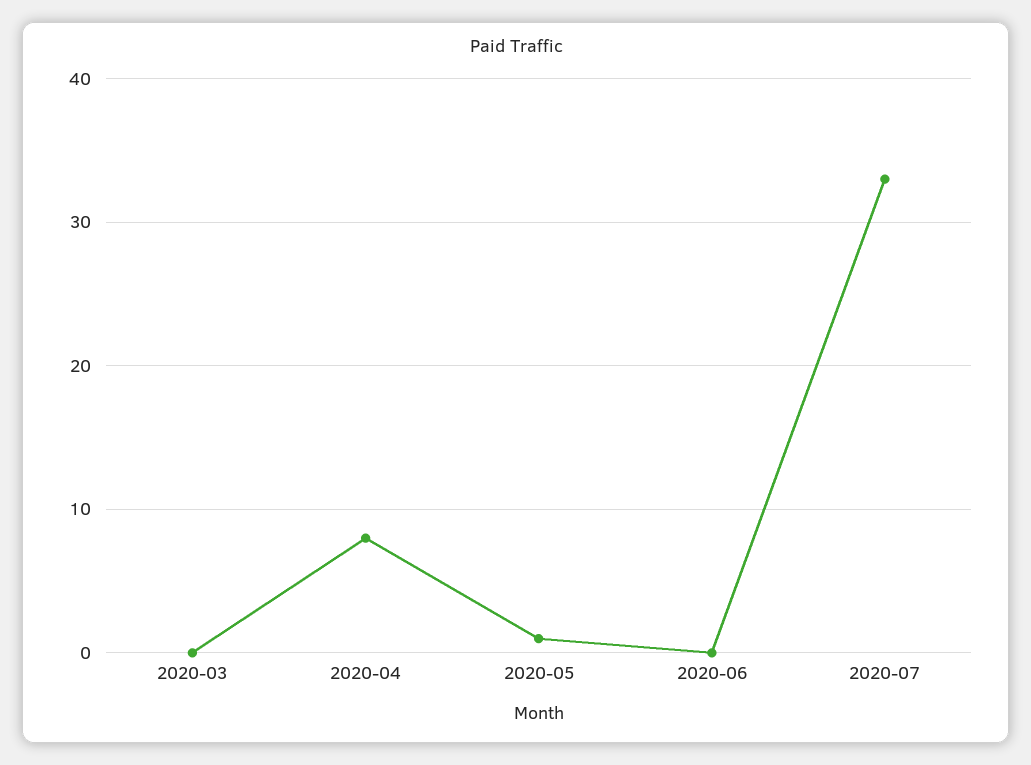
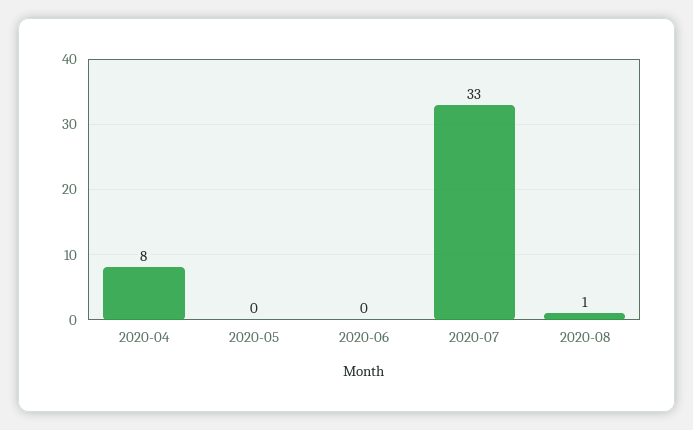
2020-03: 0 -> none
2020-05: 1 -> 0
2020-08: none -> 1

